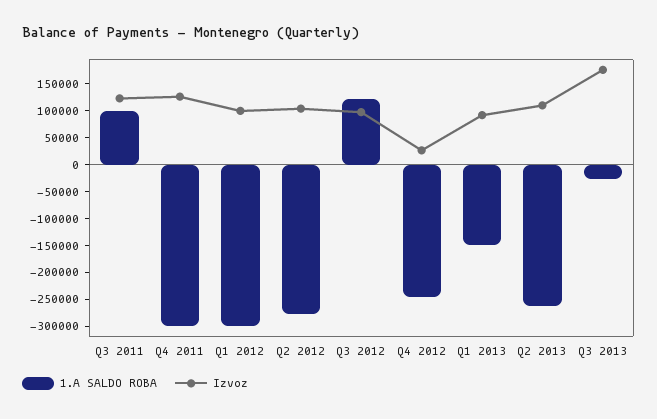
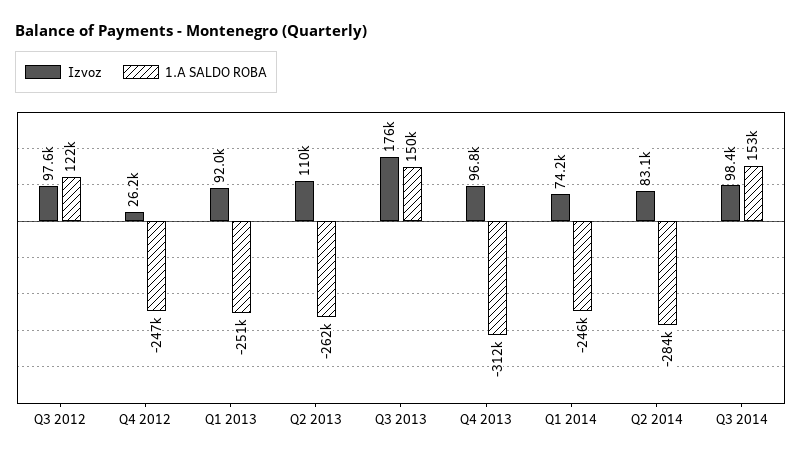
1.A SALDO ROBA, Q3 2011: 100000 -> none
Izvoz, Q3 2011: 125000 -> none
1.A SALDO ROBA, Q4 2011: -300000 -> none
Izvoz, Q4 2011: 125000 -> none
1.A SALDO ROBA, Q1 2012: -300000 -> none
Izvoz, Q1 2012: 100000 -> none
1.A SALDO ROBA, Q2 2012: -275000 -> none
Izvoz, Q2 2012: 100000 -> none
1.A SALDO ROBA, Q1 2013: -150000 -> -251000
1.A SALDO ROBA, Q3 2013: -25000 -> 150000
Izvoz, Q4 2013: none -> 96800
1.A SALDO ROBA, Q4 2013: none -> -312000
Izvoz, Q1 2014: none -> 74200
1.A SALDO ROBA, Q1 2014: none -> -246000
Izvoz, Q2 2014: none -> 83100
1.A SALDO ROBA, Q2 2014: none -> -284000
Izvoz, Q3 2014: none -> 98400
1.A SALDO ROBA, Q3 2014: none -> 153000

